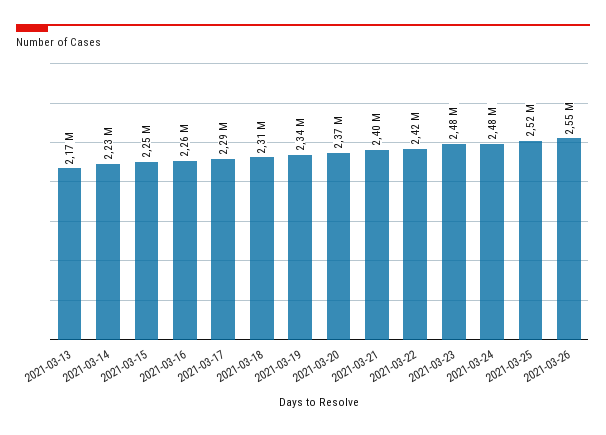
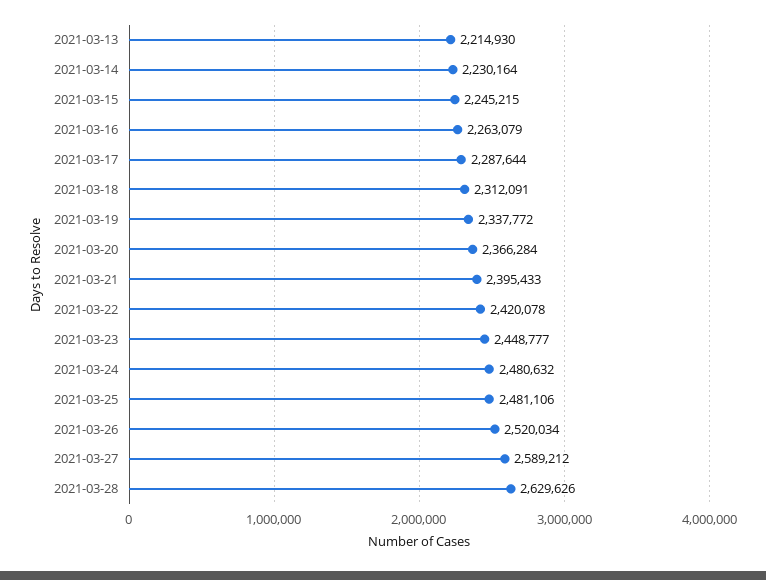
2021-03-13: 2170000 -> 2214930
2021-03-23: 2480000 -> 2448777
2021-03-25: 2520000 -> 2481106
2021-03-26: 2550000 -> 2520034
2021-03-27: none -> 2589212
2021-03-28: none -> 2629626

